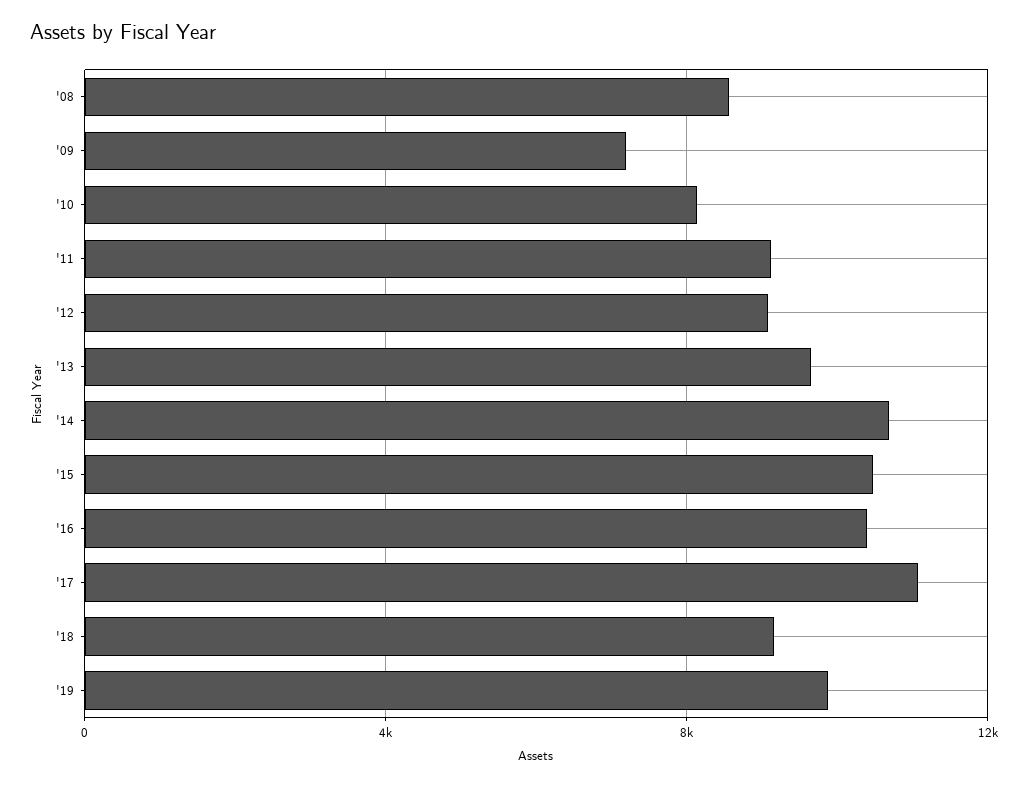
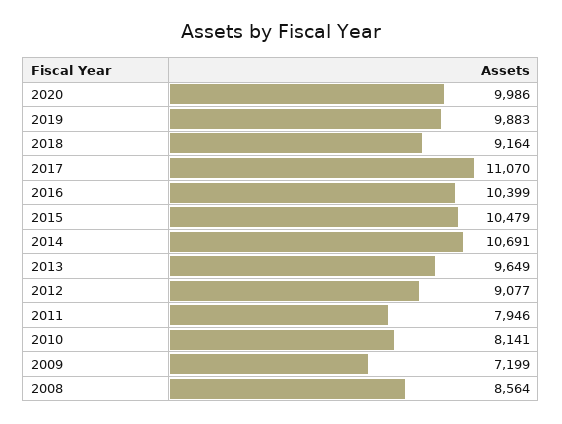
'11: 9000 -> 7946
2020: none -> 9986

